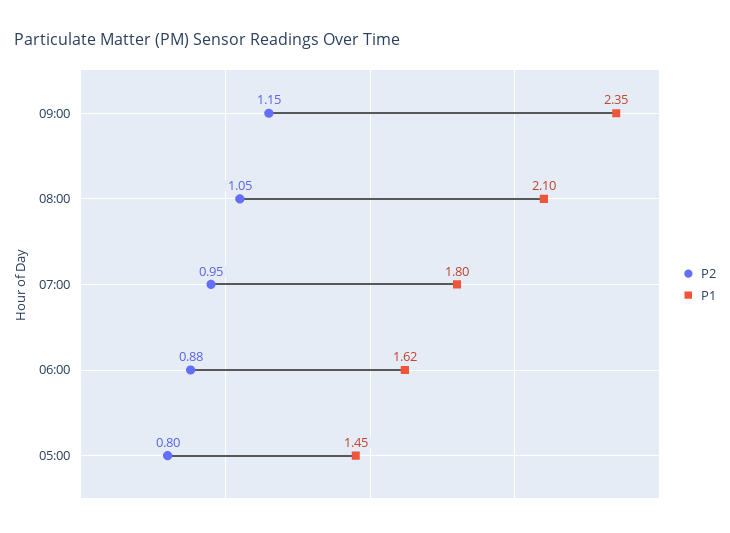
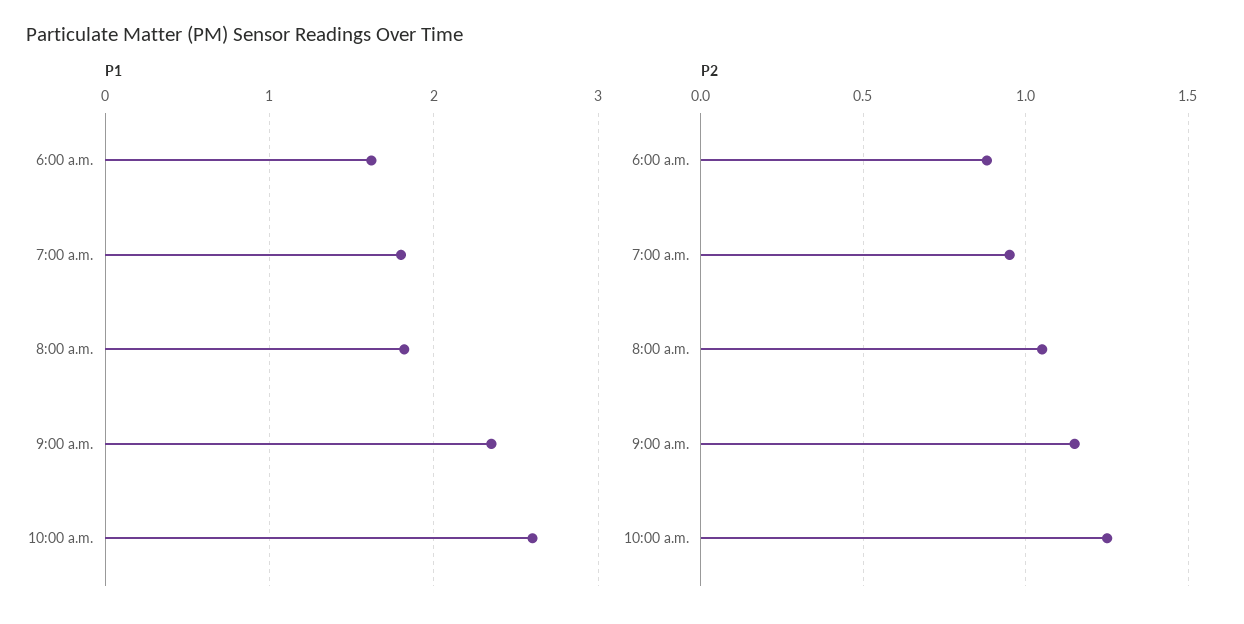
P1, 08:00: 2.1 -> 1.8
P2, 05:00: 0.8 -> none
P1, 05:00: 1.45 -> none
P1, 10:00 a.m.: none -> 2.6
P2, 10:00 a.m.: none -> 1.25

